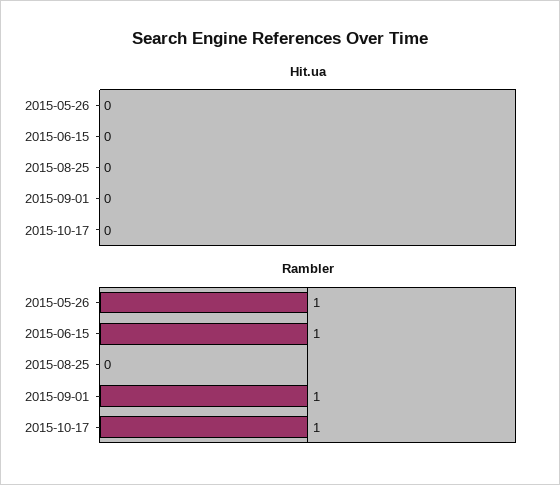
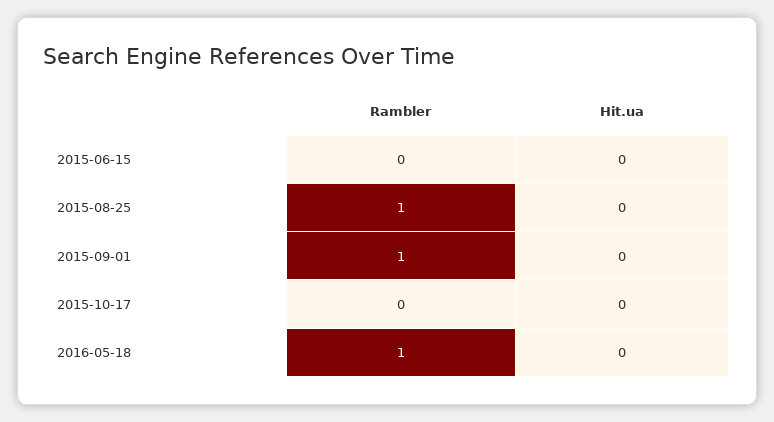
Hit.ua, 2015-05-26: 0 -> none
Rambler, 2015-05-26: 1 -> none
Rambler, 2015-06-15: 1 -> 0
Rambler, 2015-08-25: 0 -> 1
Rambler, 2015-10-17: 1 -> 0
Rambler, 2016-05-18: none -> 1
Hit.ua, 2016-05-18: none -> 0

